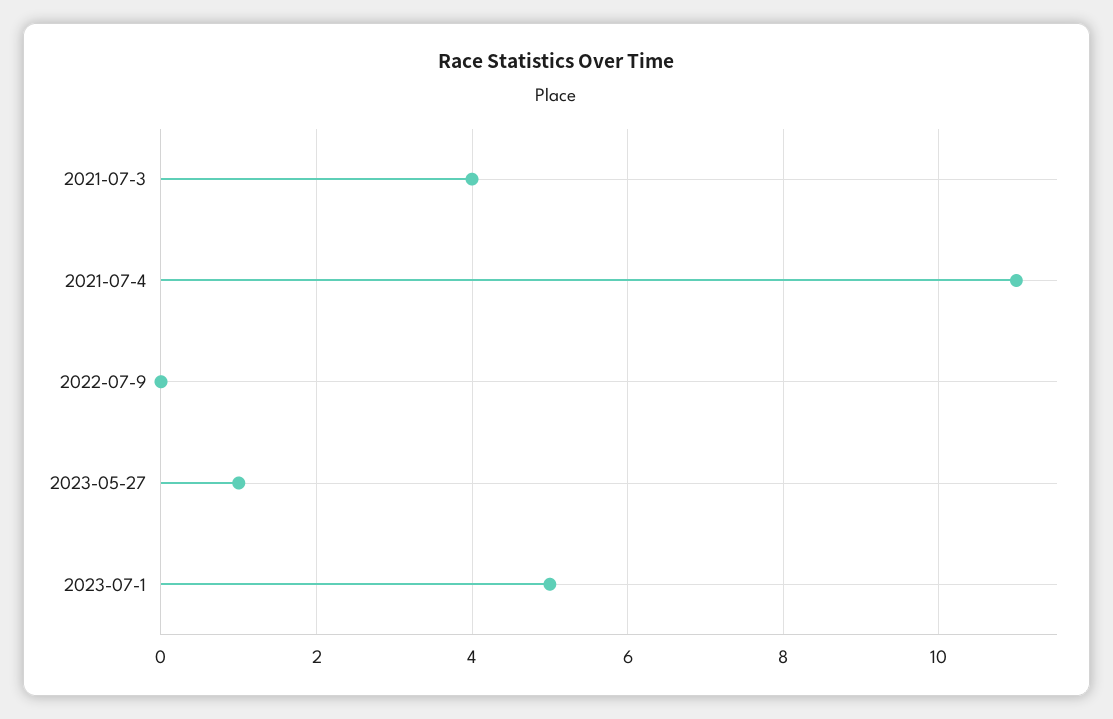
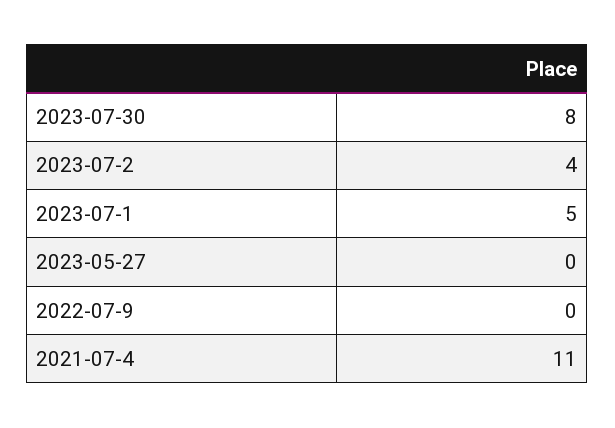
2021-07-3: 4 -> none
2023-05-27: 1 -> 0
2023-07-30: none -> 8
2023-07-2: none -> 4

